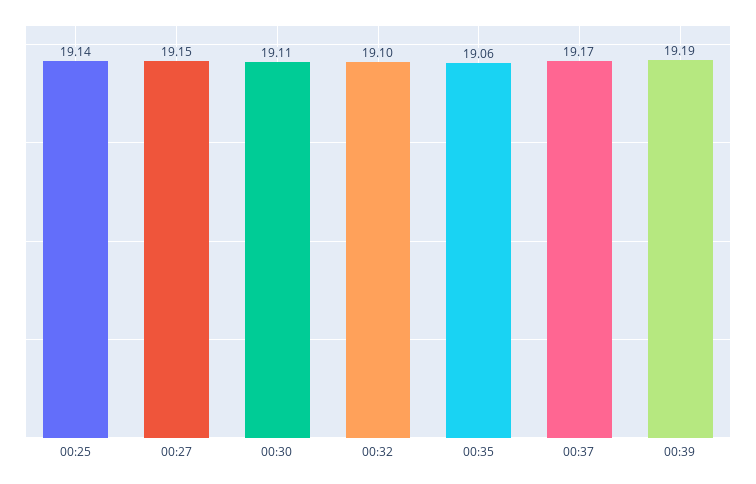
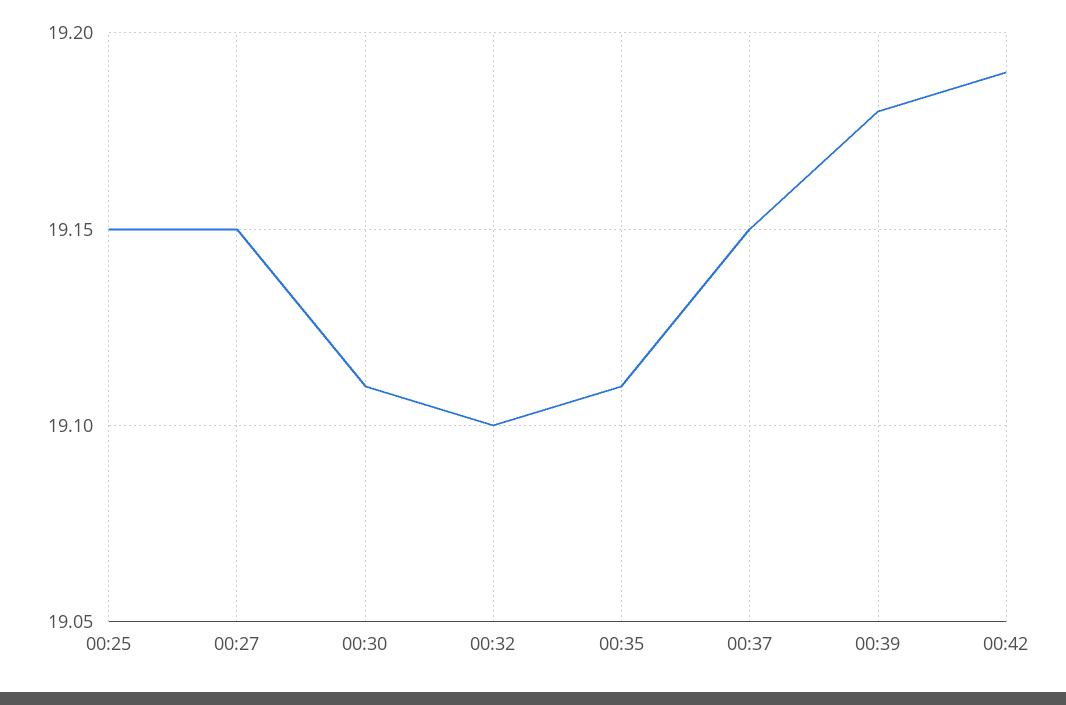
00:25: 19.14 -> 19.15
00:35: 19.06 -> 19.11
00:37: 19.17 -> 19.15
00:39: 19.19 -> 19.18
00:42: none -> 19.19

